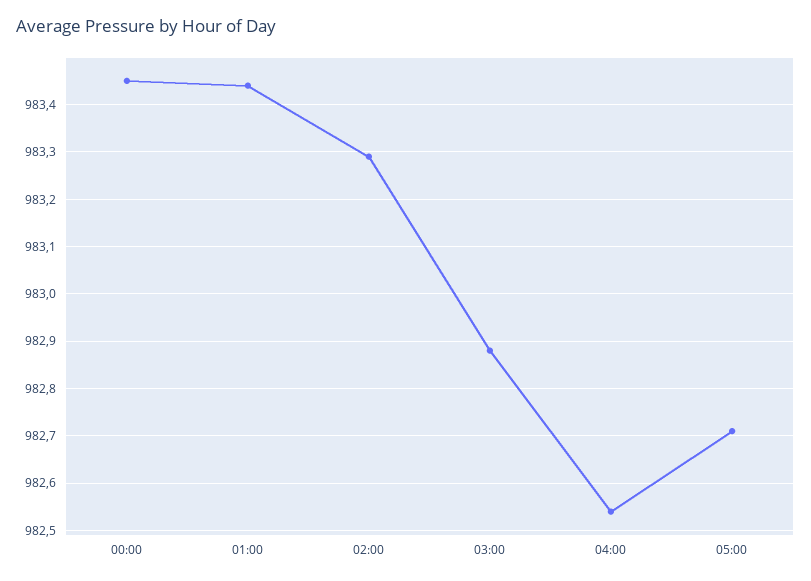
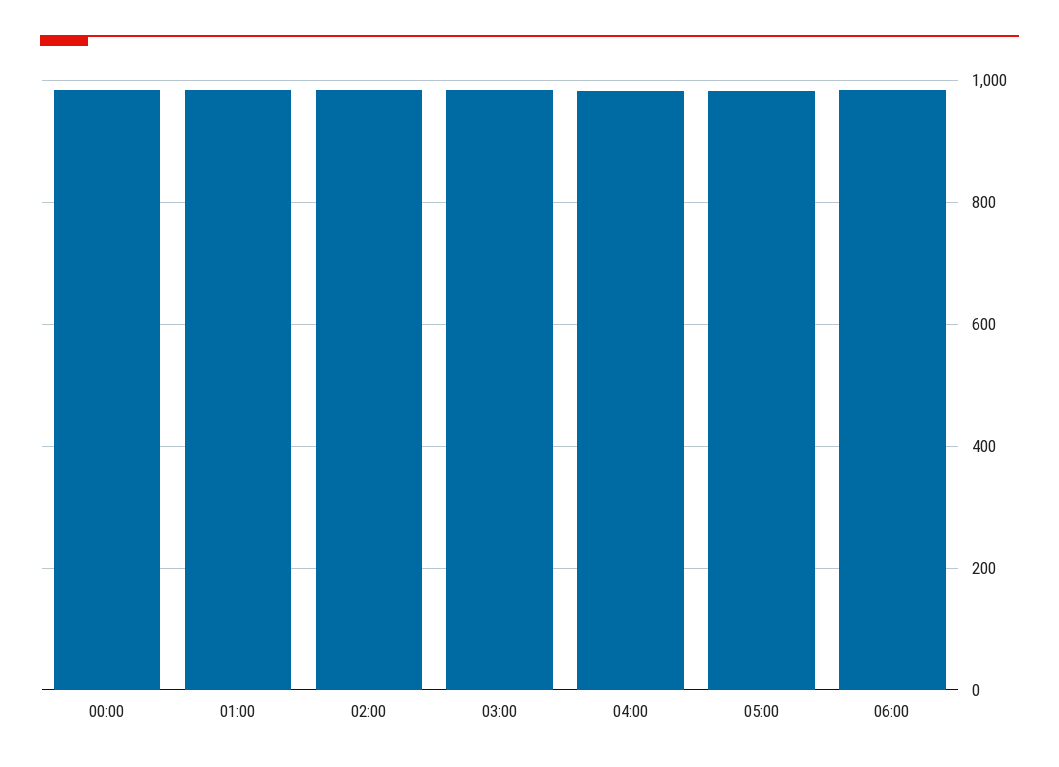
06:00: none -> 980

